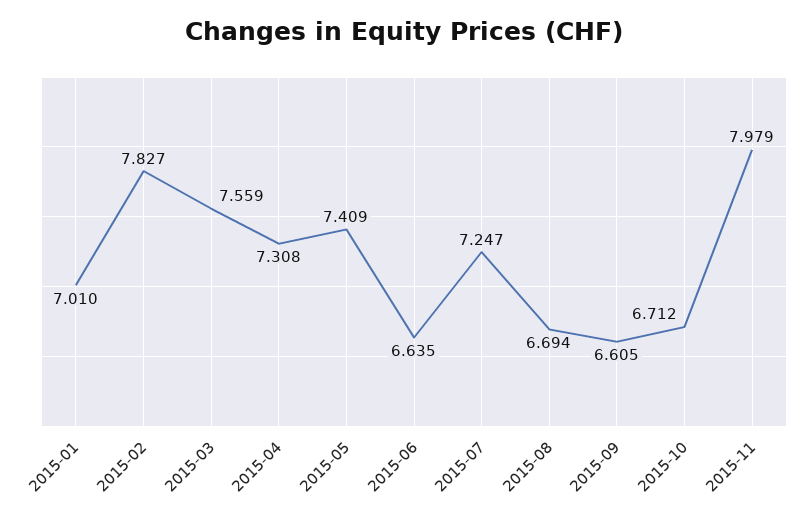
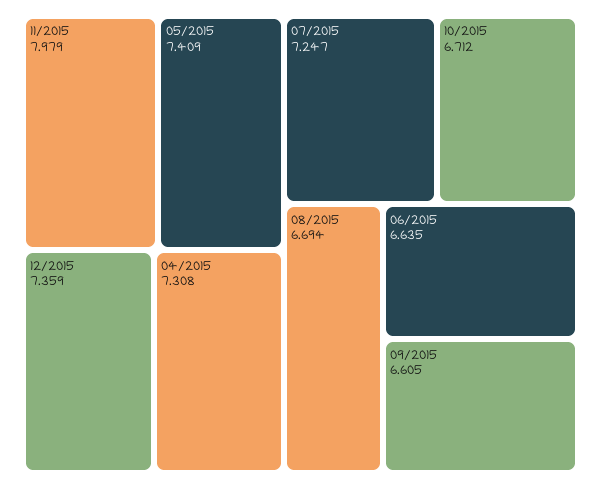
2015-01: 7.01 -> none
2015-02: 7.827 -> none
2015-03: 7.559 -> none
12/2015: none -> 7.359

